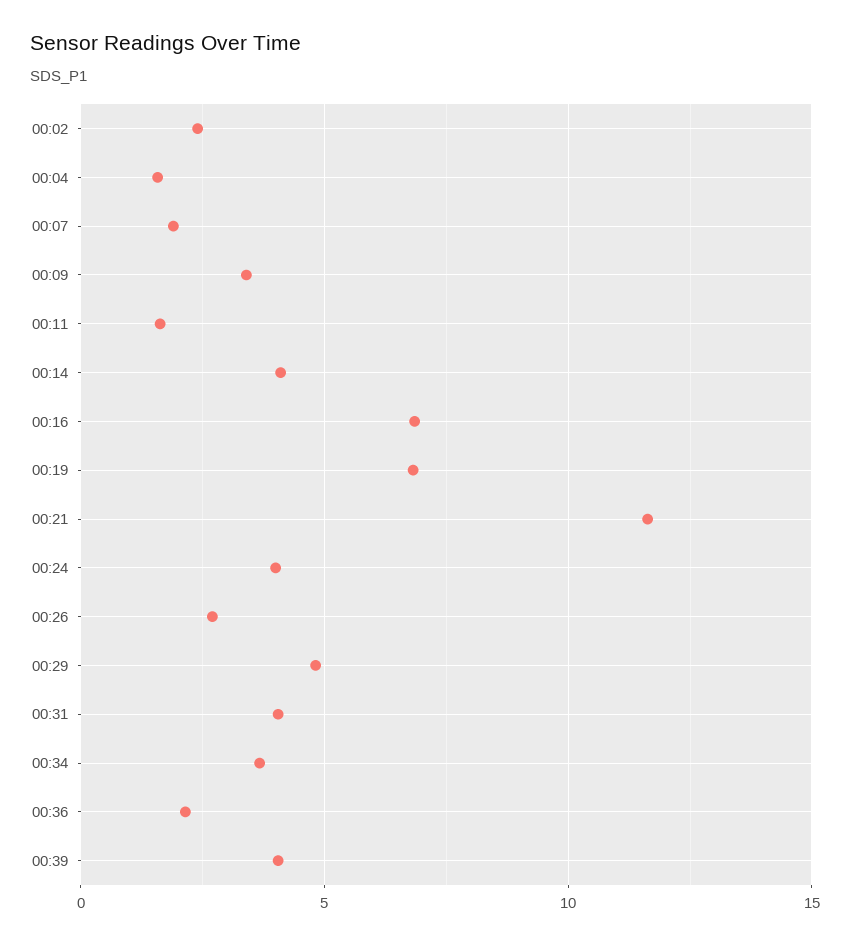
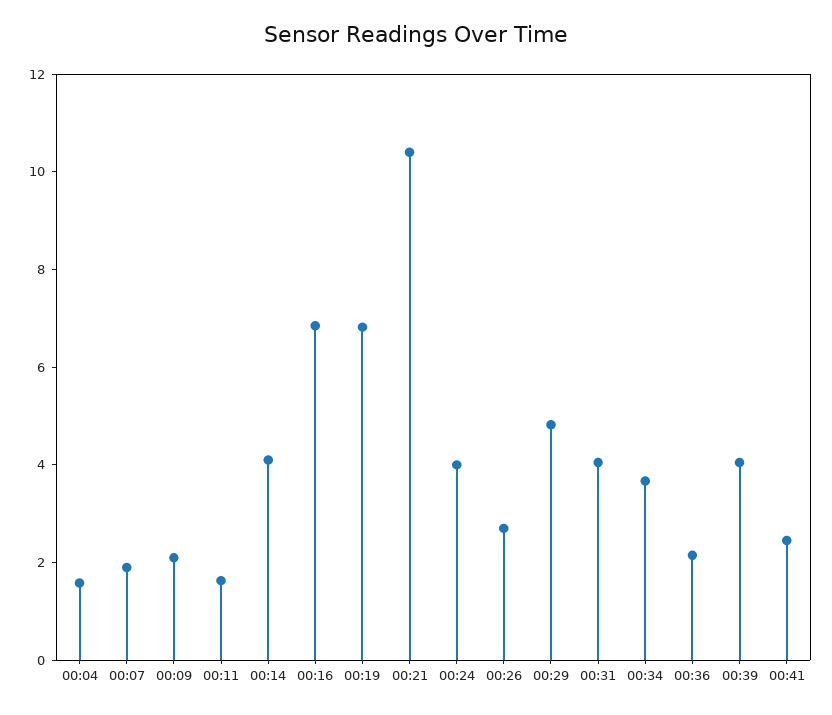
00:02: 2.5 -> none
00:09: 3.5 -> 2
00:21: 11.5 -> 10.5
00:41: none -> 2.5

